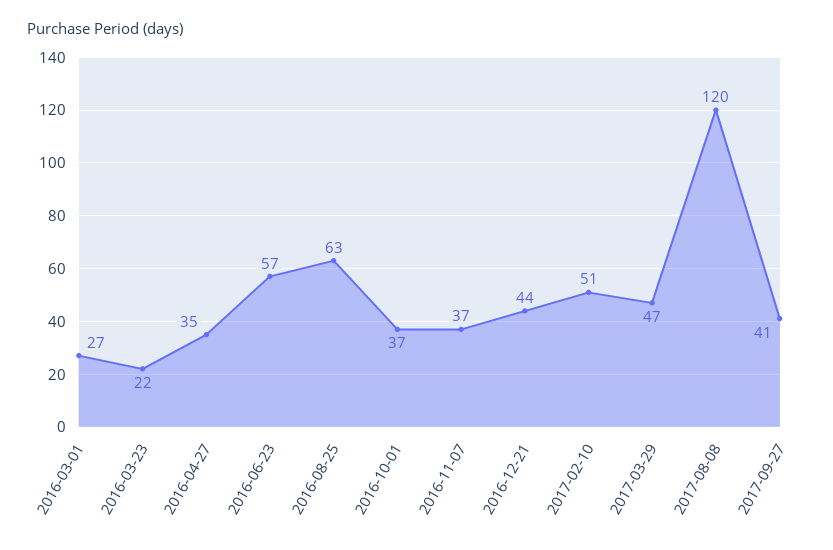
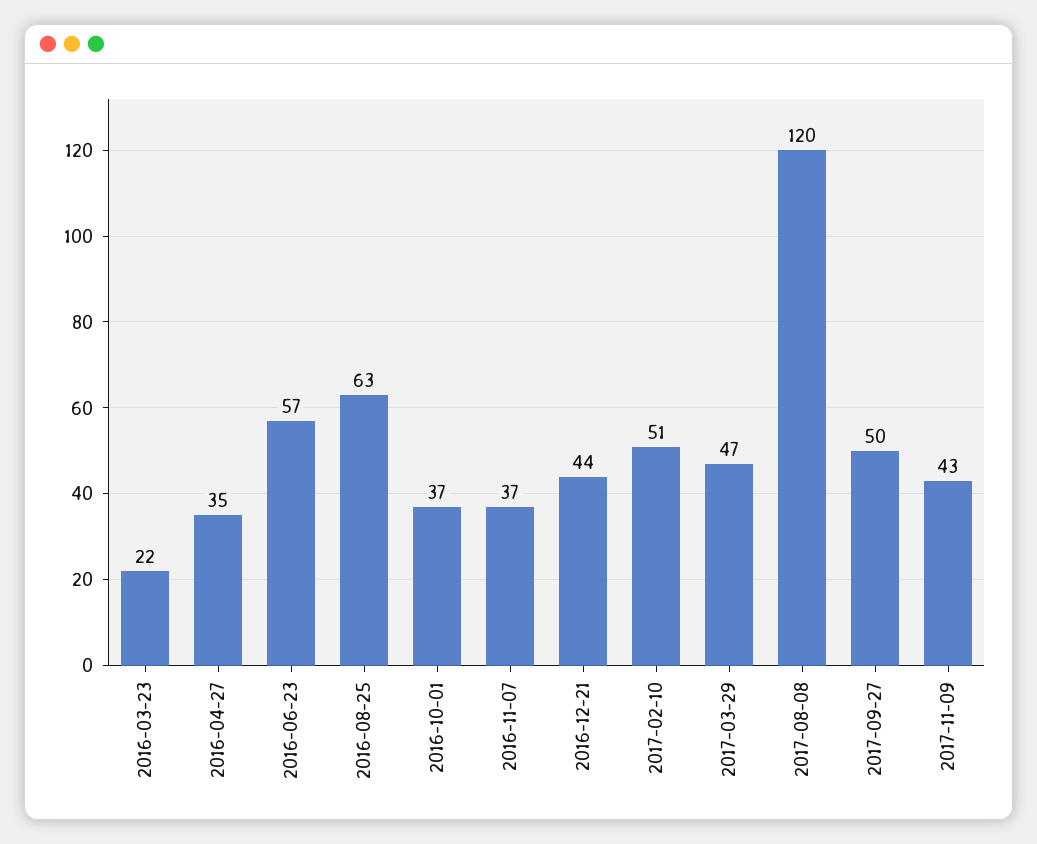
2016-03-01: 27 -> none
2017-09-27: 41 -> 50
2017-11-09: none -> 43

